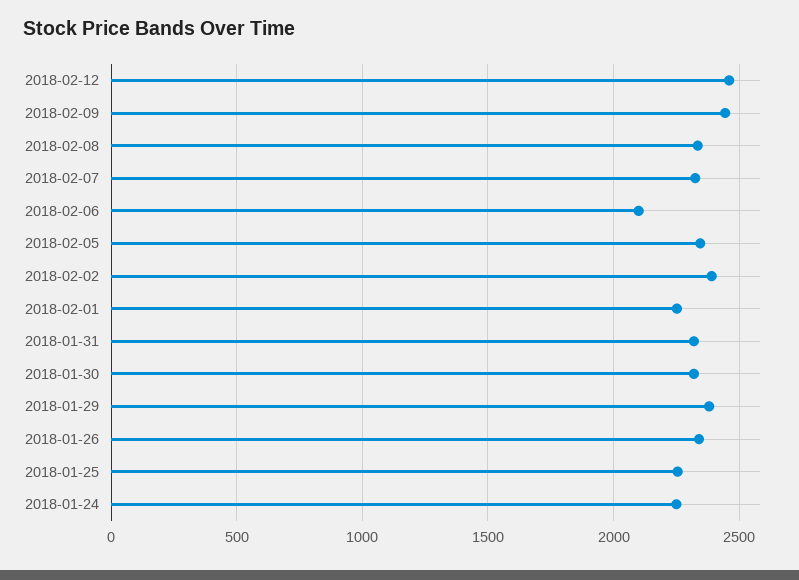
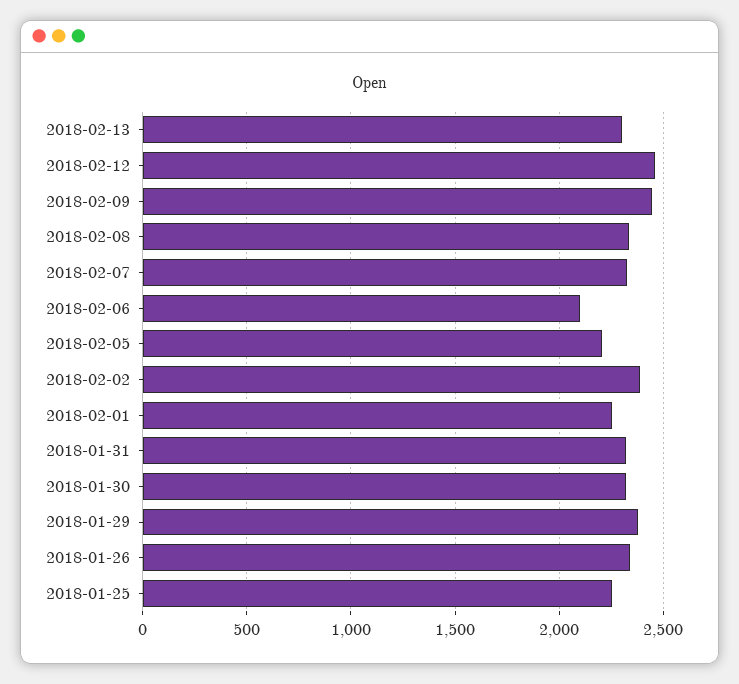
2018-02-05: 2350 -> 2200
2018-01-24: 2250 -> none
2018-02-13: none -> 2300

